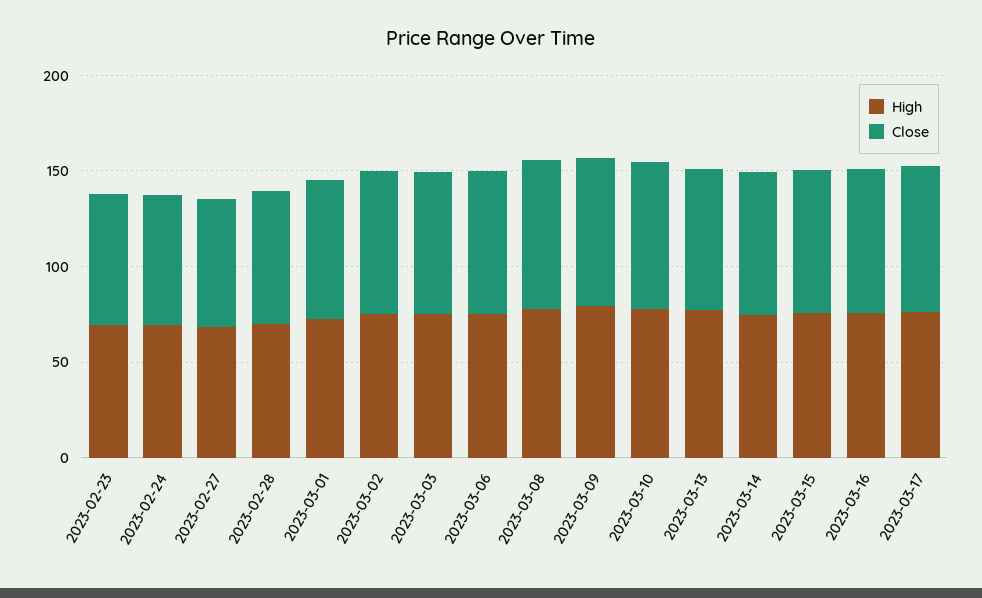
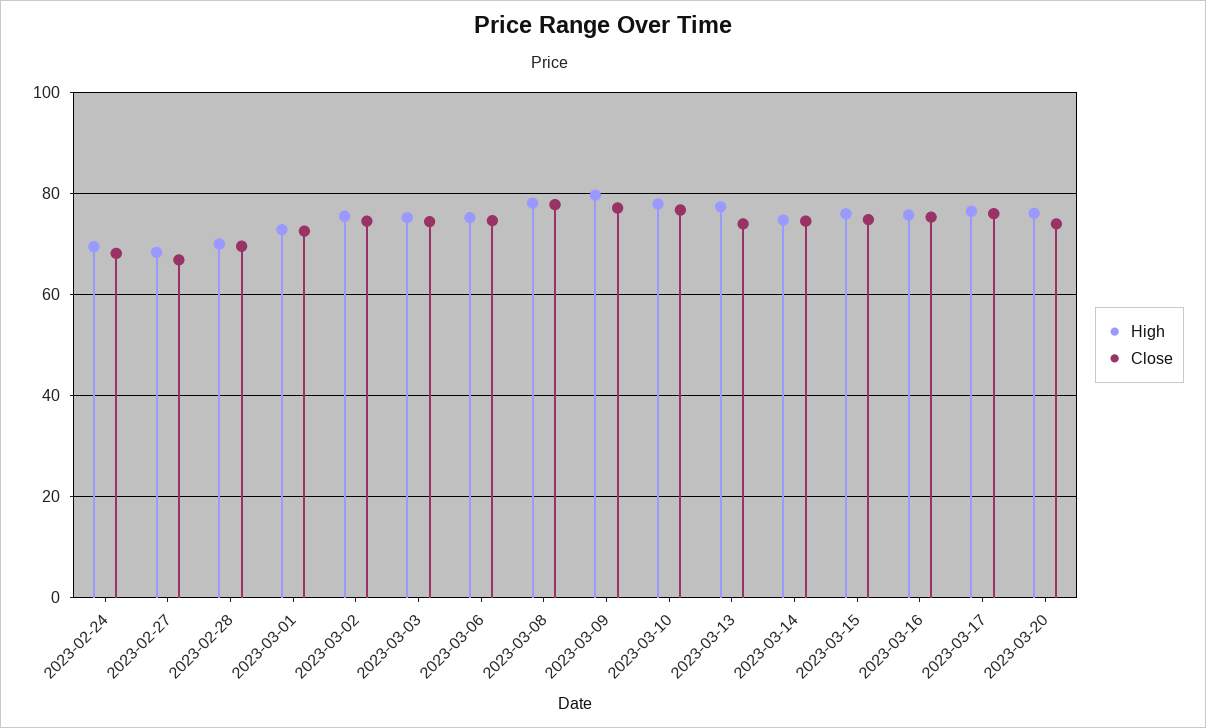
High, 2023-02-23: 70 -> none
Close, 2023-02-23: 70 -> none
High, 2023-03-20: none -> 76
Close, 2023-03-20: none -> 74

